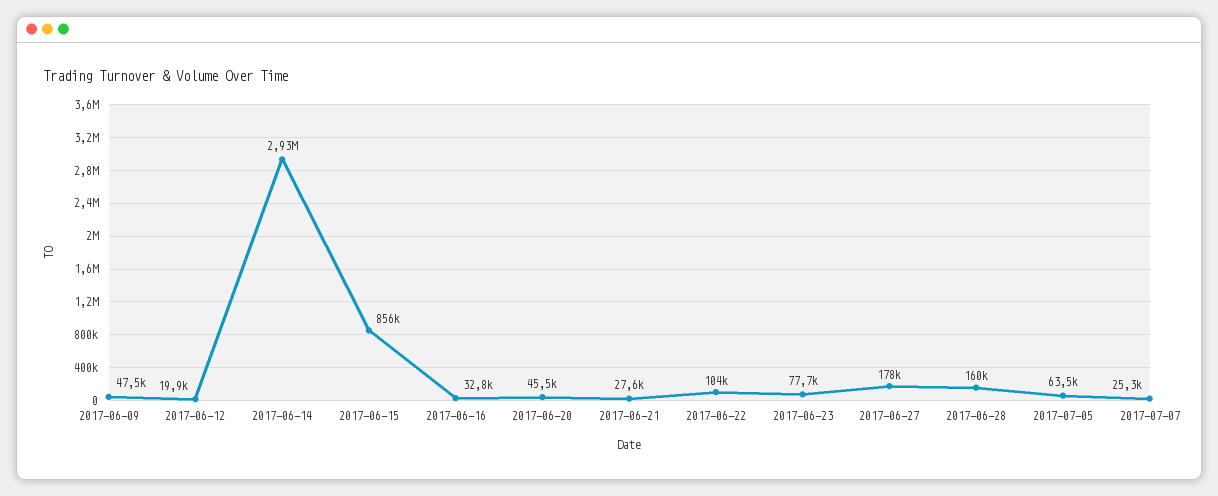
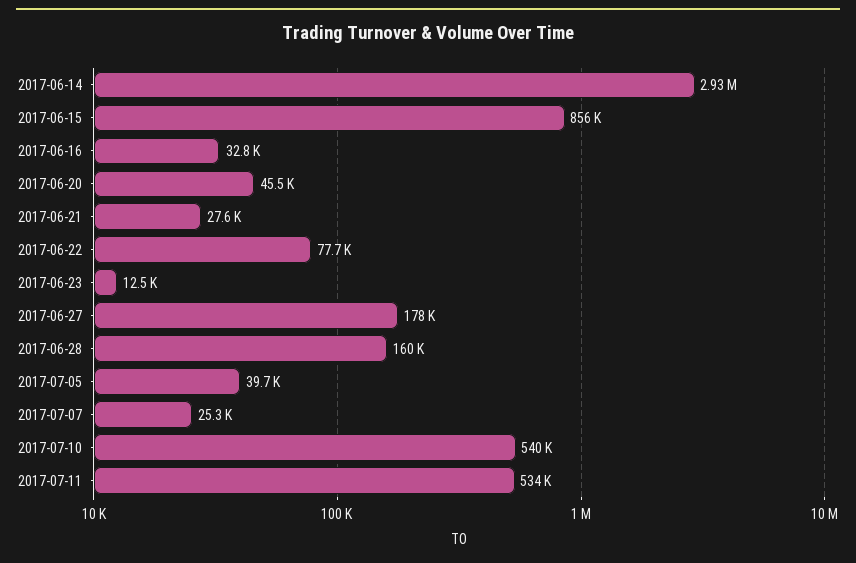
2017-06-09: 47500 -> none
2017-06-12: 19900 -> none
2017-06-22: 104000 -> 77700
2017-06-23: 77700 -> 12500
2017-07-05: 63500 -> 39700
2017-07-10: none -> 540000
2017-07-11: none -> 534000

